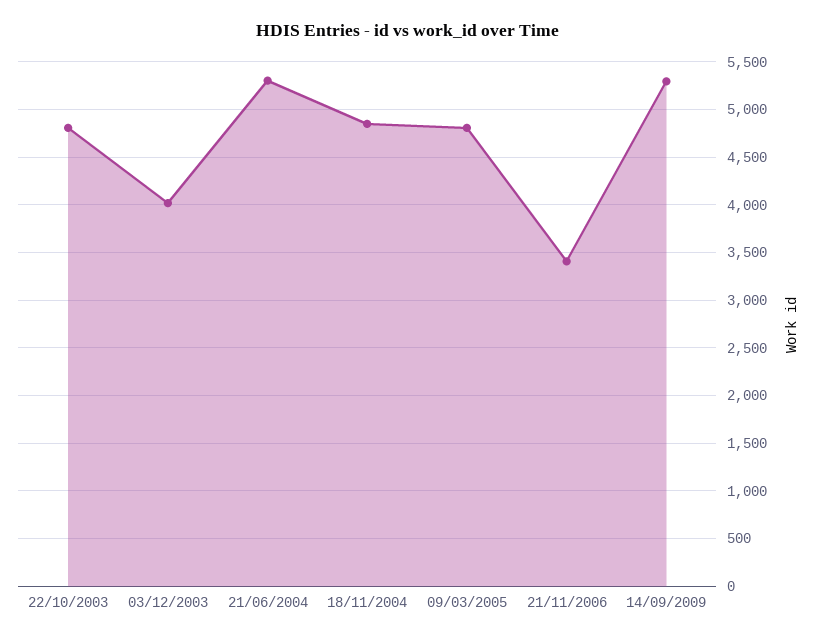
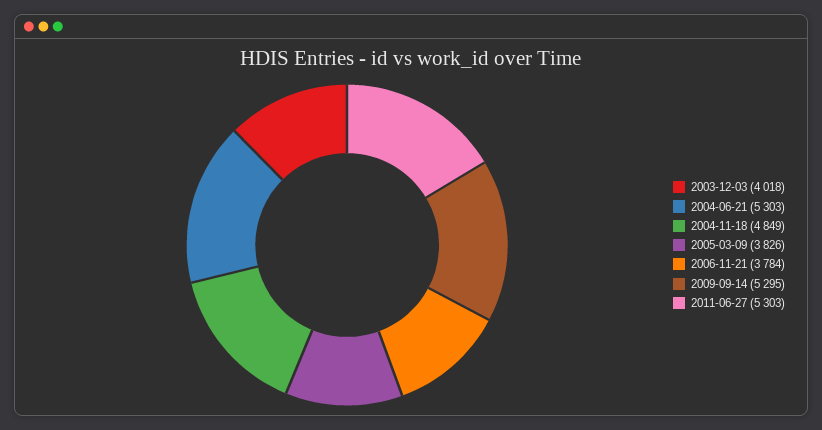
22/10/2003: 4800 -> none
09/03/2005: 4800 -> 3826
21/11/2006: 3400 -> 3784
2011-06-27: none -> 5303

